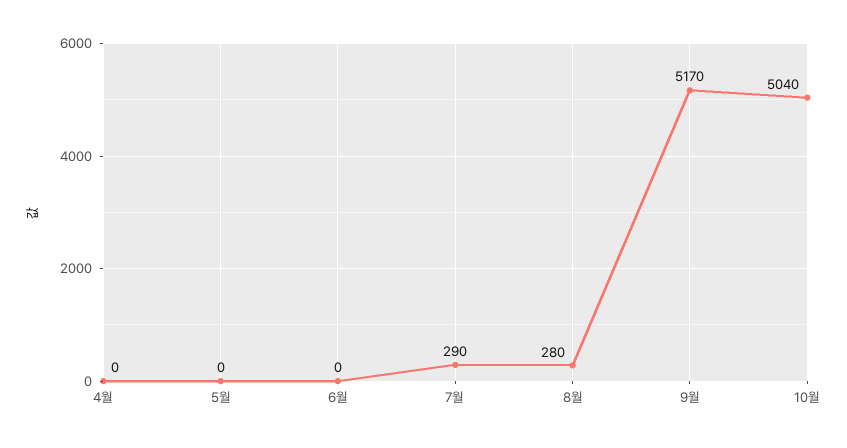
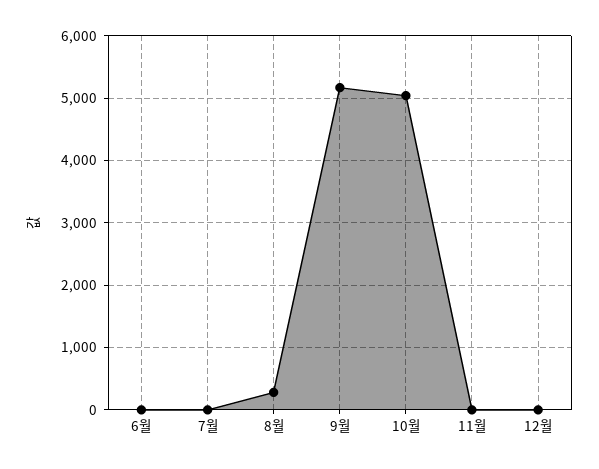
4월: 0 -> none
5월: 0 -> none
7월: 290 -> 0
11월: none -> 0
12월: none -> 0

